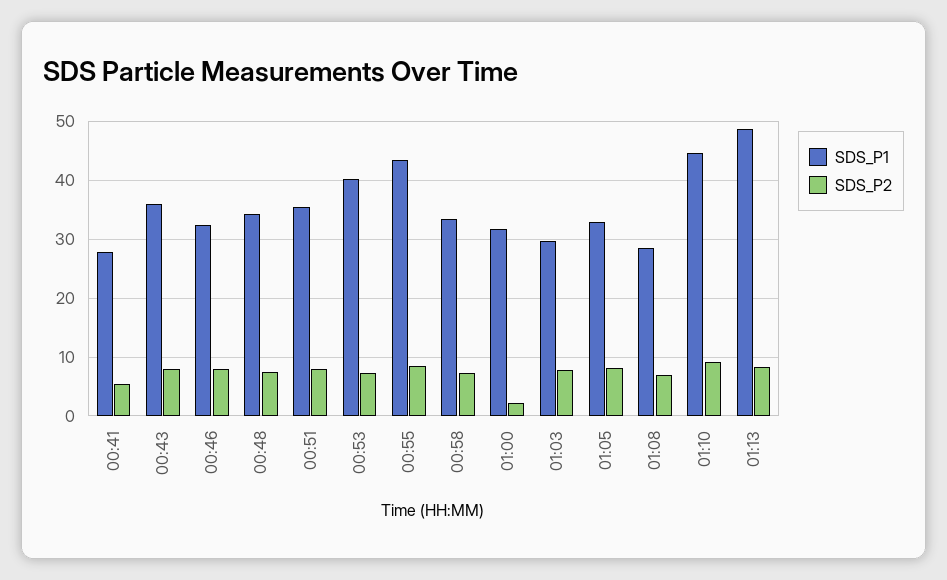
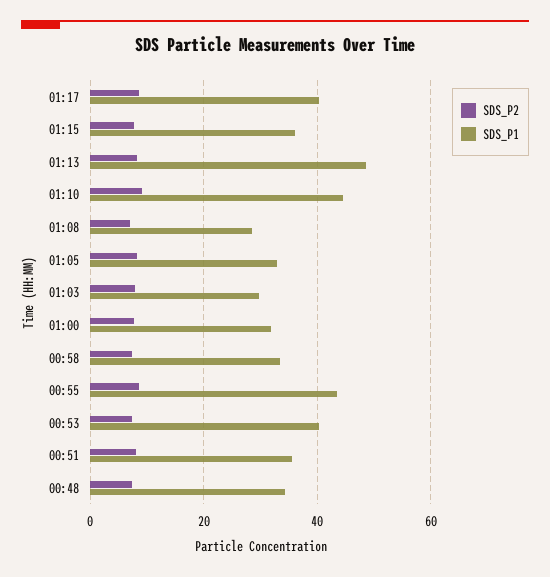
SDS_P1, 00:41: 28 -> none
SDS_P2, 00:41: 6 -> none
SDS_P1, 00:43: 36 -> none
SDS_P2, 00:43: 8 -> none
SDS_P1, 00:46: 32 -> none
SDS_P2, 00:46: 8 -> none
SDS_P2, 01:00: 2 -> 8
SDS_P2, 01:17: none -> 8
SDS_P1, 01:17: none -> 40
SDS_P2, 01:15: none -> 8
SDS_P1, 01:15: none -> 36

